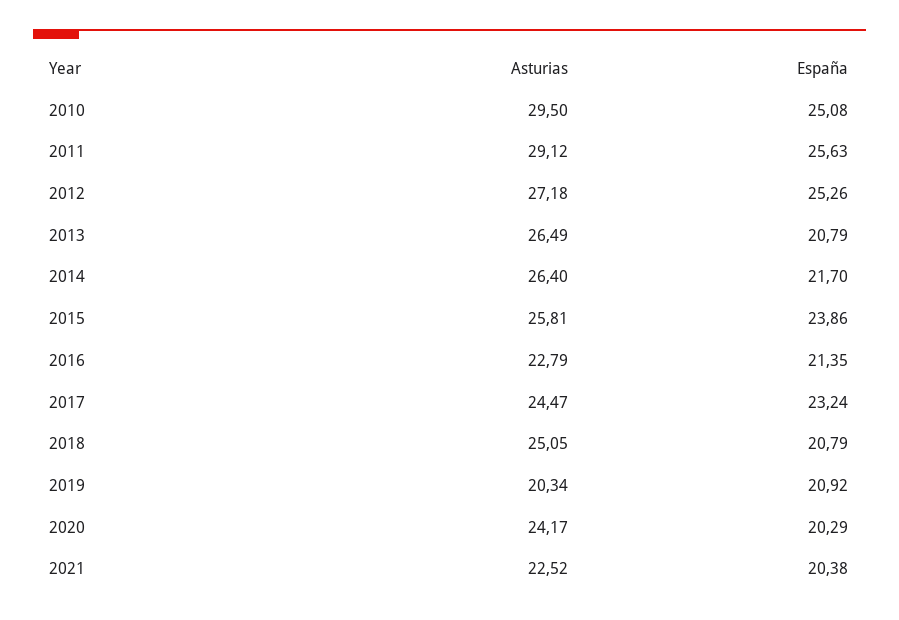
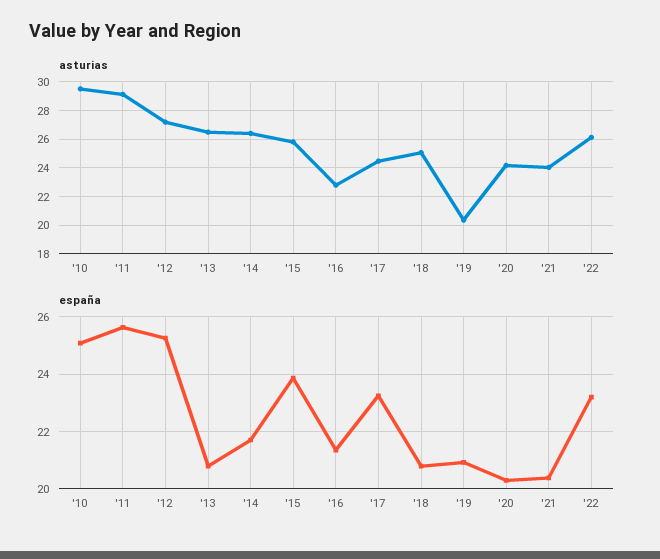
Asturias, 2021: 22.52 -> 24
Asturias, '22: none -> 26
España, '22: none -> 23.25

